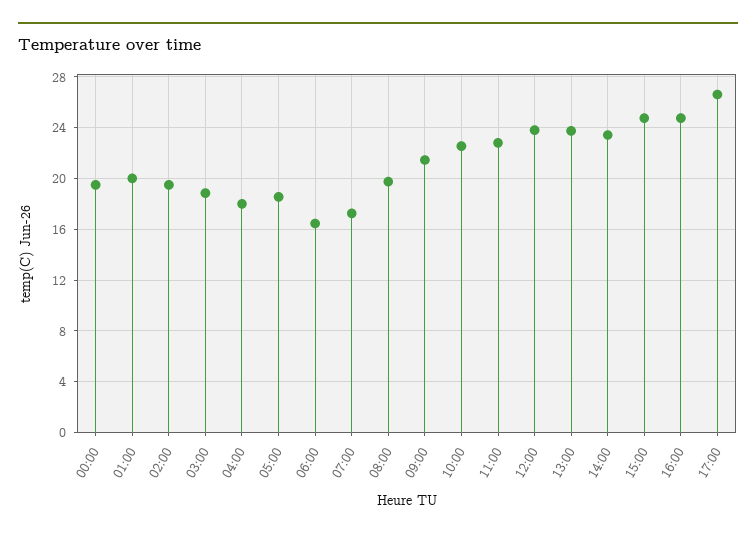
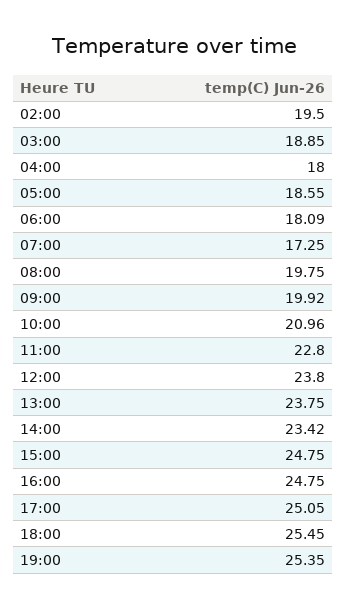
00:00: 19.5 -> none
01:00: 20 -> none
06:00: 16.5 -> 18.09
09:00: 21.5 -> 19.92
10:00: 22.5 -> 20.96
17:00: 26.5 -> 25.05
18:00: none -> 25.45
19:00: none -> 25.35

